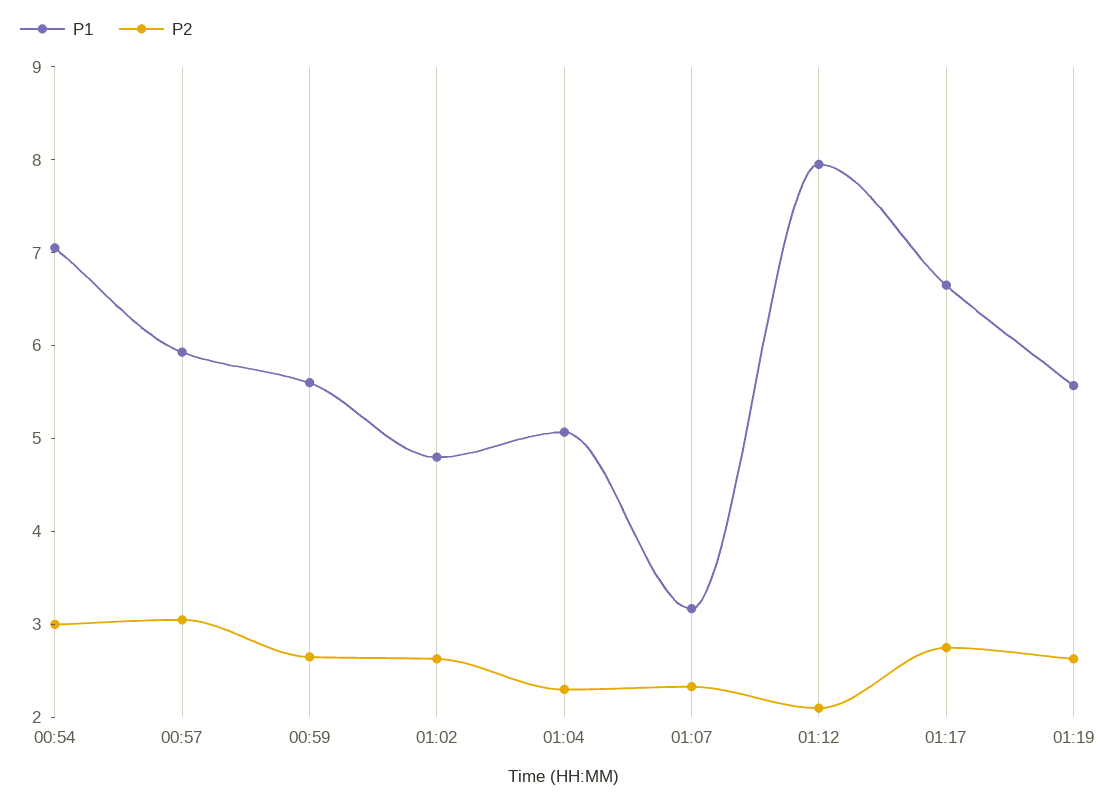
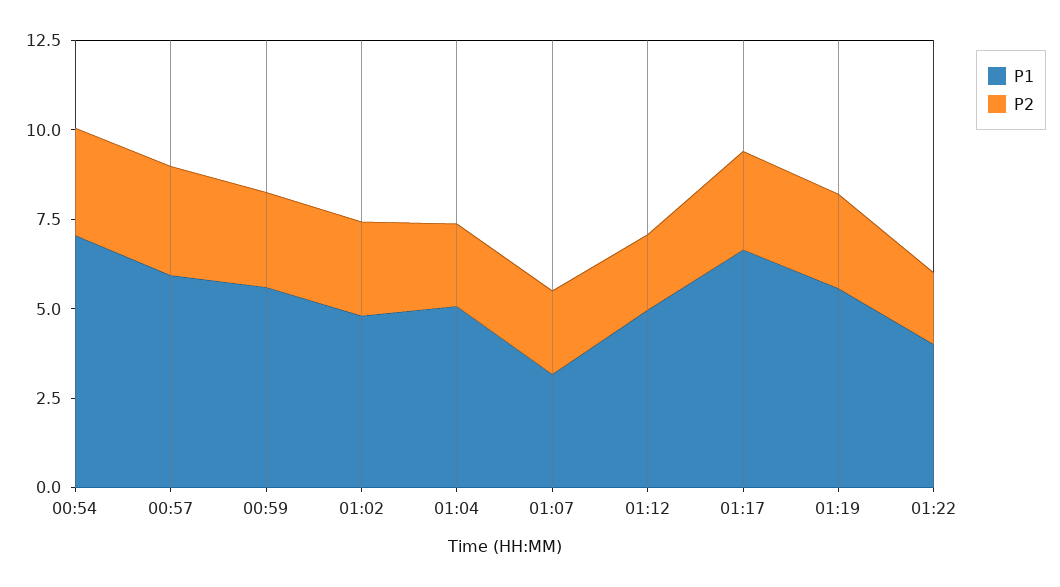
P1, 01:12: 8 -> 5
P1, 01:22: none -> 4
P2, 01:22: none -> 2

